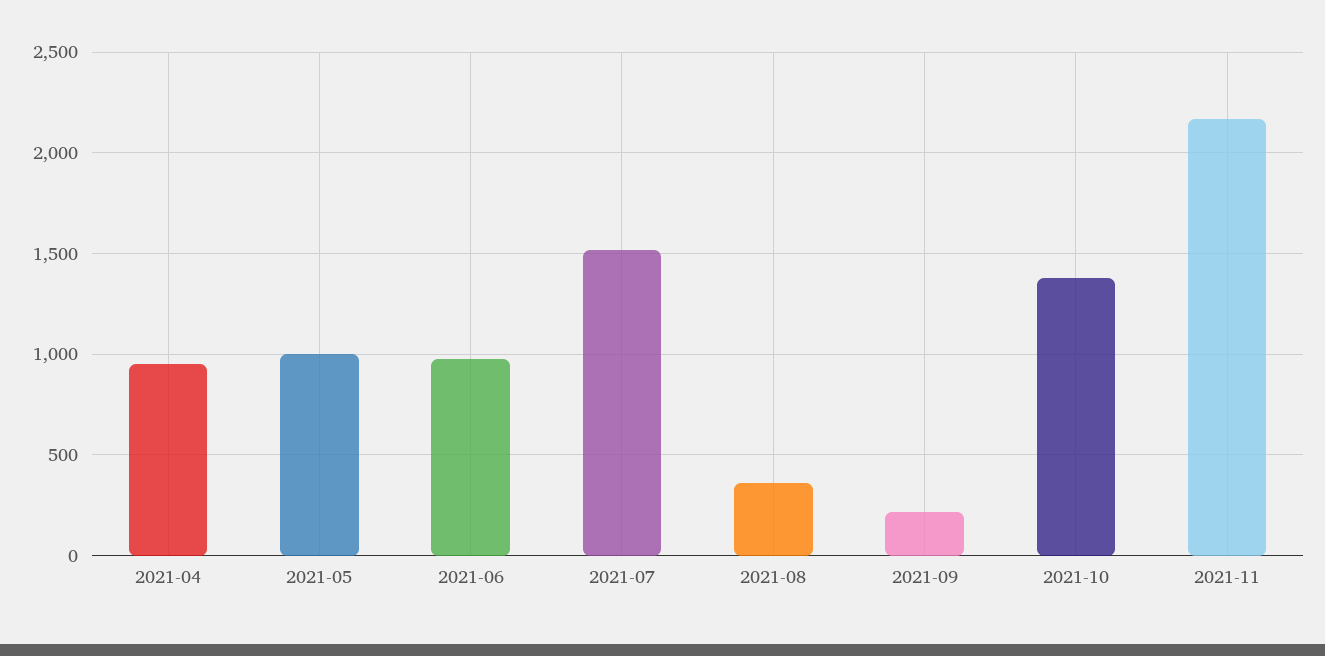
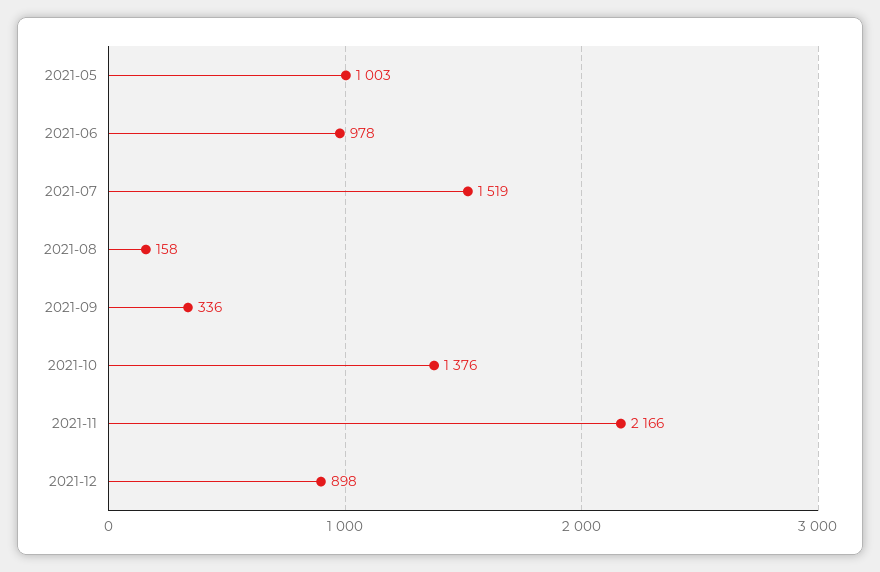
2021-04: 950 -> none
2021-08: 350 -> 158
2021-09: 200 -> 336
2021-12: none -> 898

